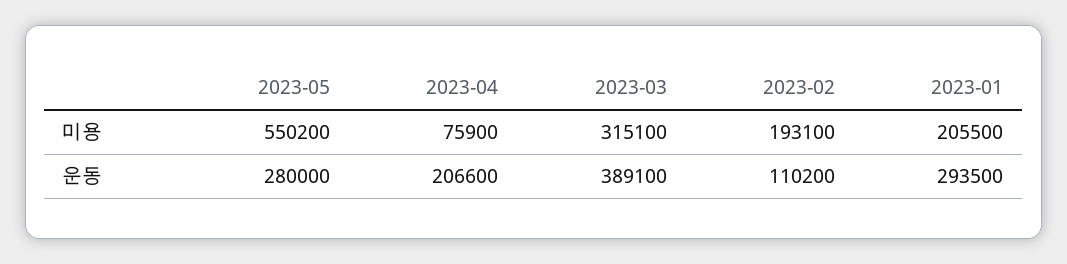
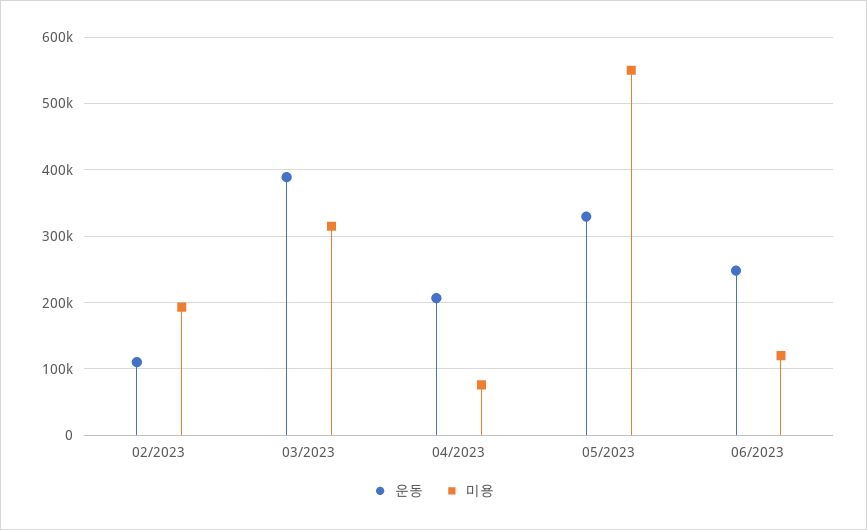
미용, 2023-01: 205500 -> none
운동, 2023-05: 280000 -> 330000
운동, 2023-01: 293500 -> none
운동, 06/2023: none -> 250000
미용, 06/2023: none -> 120000

